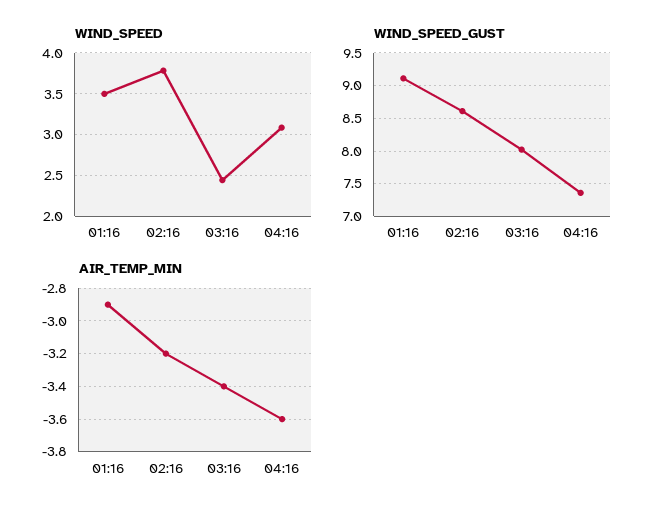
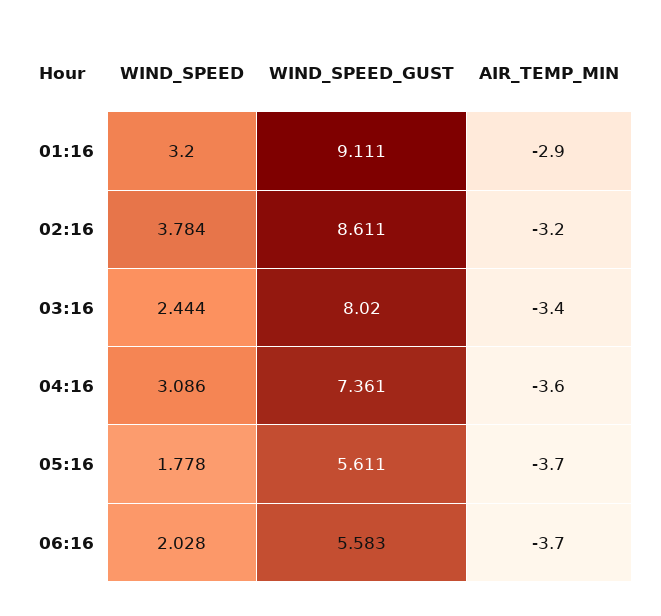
WIND_SPEED, 01:16: 3.5 -> 3.2
WIND_SPEED, 05:16: none -> 1.778
WIND_SPEED_GUST, 05:16: none -> 5.611
AIR_TEMP_MIN, 05:16: none -> -3.7
WIND_SPEED, 06:16: none -> 2.028
WIND_SPEED_GUST, 06:16: none -> 5.583
AIR_TEMP_MIN, 06:16: none -> -3.7

